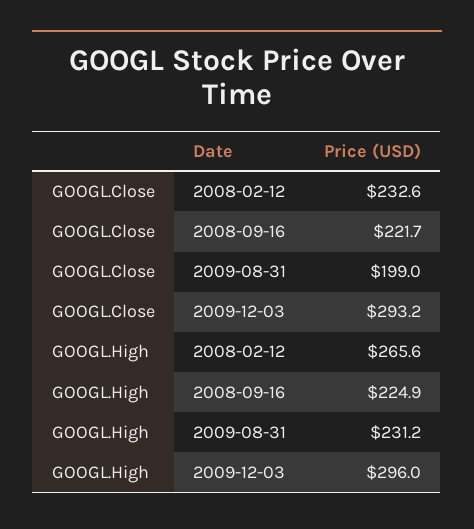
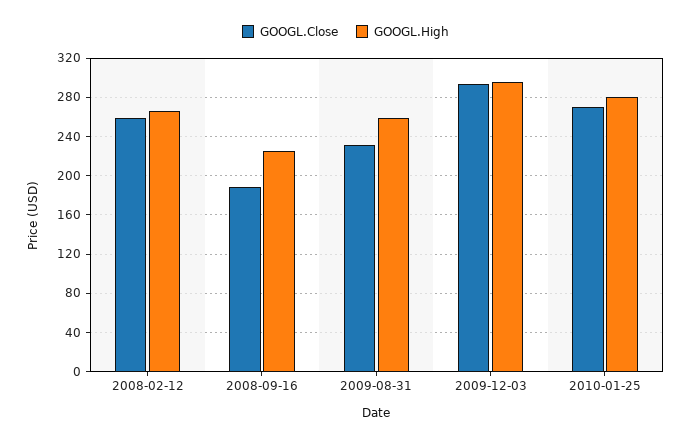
GOOGL.Close, 2008-02-12: 232.6 -> 260
GOOGL.Close, 2008-09-16: 221.7 -> 190
GOOGL.Close, 2009-08-31: 199 -> 230
GOOGL.High, 2009-08-31: 231.2 -> 260
GOOGL.Close, 2010-01-25: none -> 270
GOOGL.High, 2010-01-25: none -> 280

